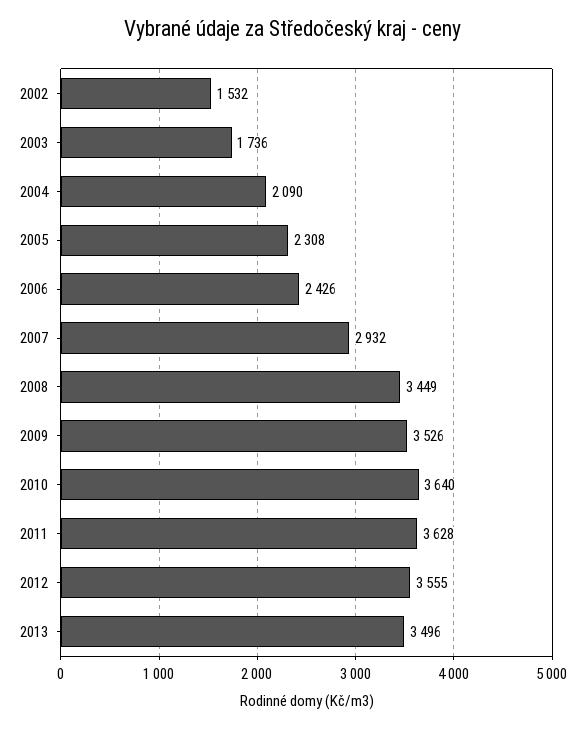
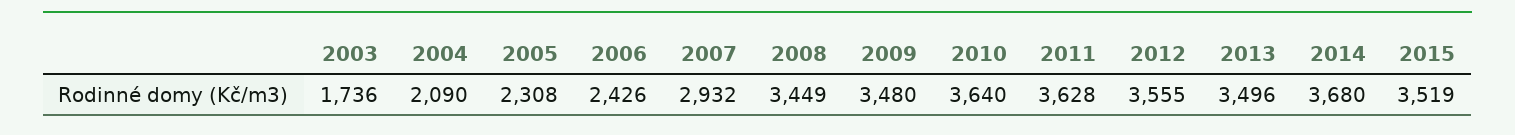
2002: 1532 -> none
2009: 3526 -> 3480
2014: none -> 3680
2015: none -> 3519

